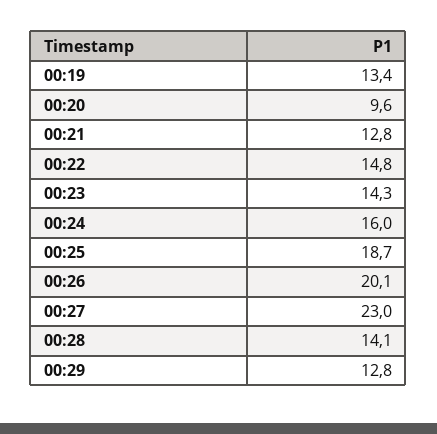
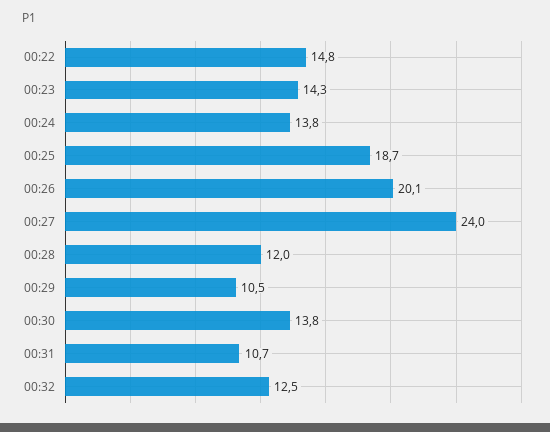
00:19: 13.4 -> none
00:20: 9.6 -> none
00:21: 12.8 -> none
00:24: 16 -> 13.8
00:27: 23 -> 24
00:28: 14.1 -> 12
00:29: 12.8 -> 10.5
00:30: none -> 13.8
00:31: none -> 10.7
00:32: none -> 12.5

